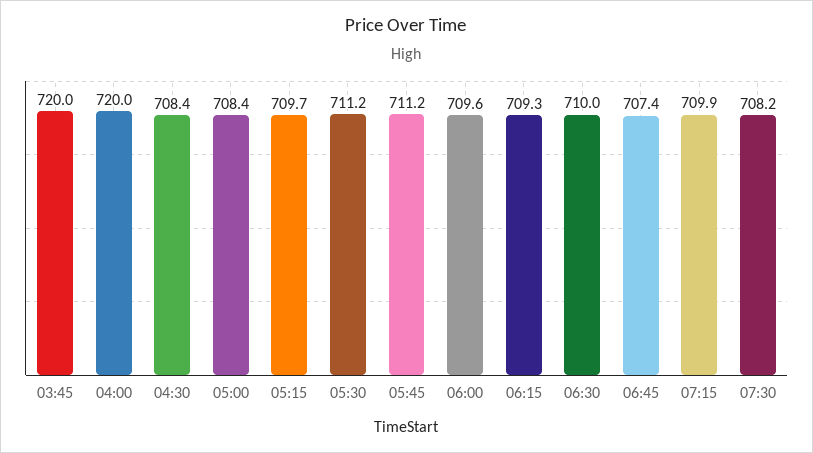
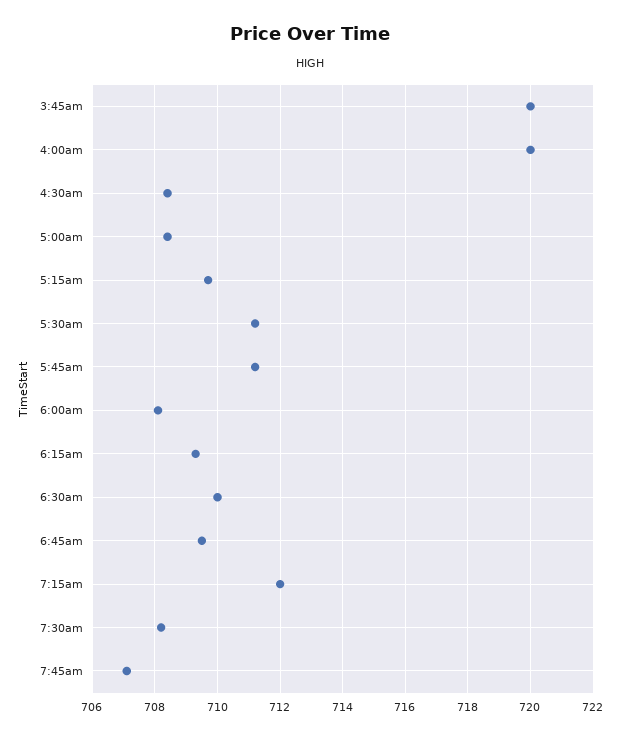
06:00: 709.6 -> 708
06:45: 707.4 -> 709.5
07:15: 709.9 -> 712
7:45am: none -> 707

